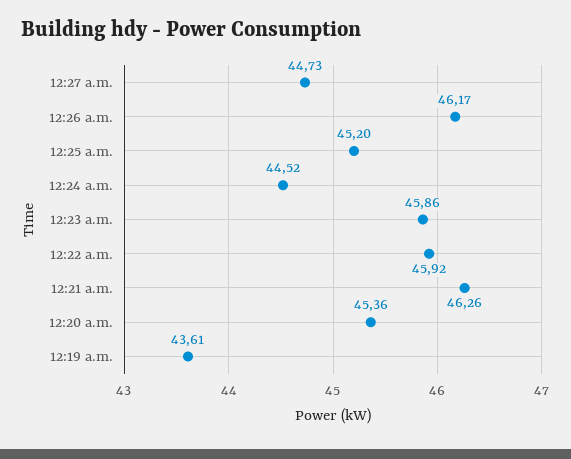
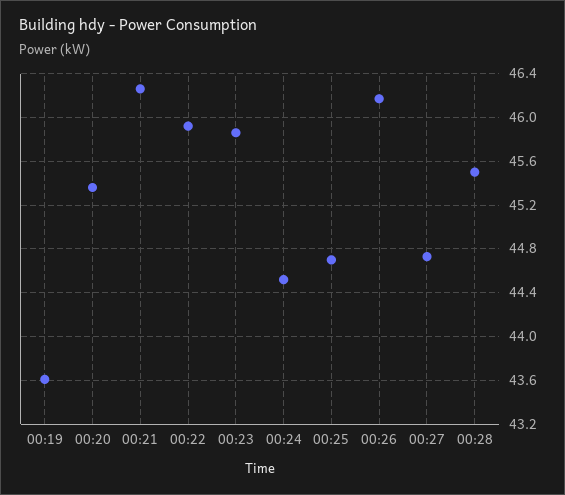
12:25 a.m.: 45.2 -> 44.7
00:28: none -> 45.5

